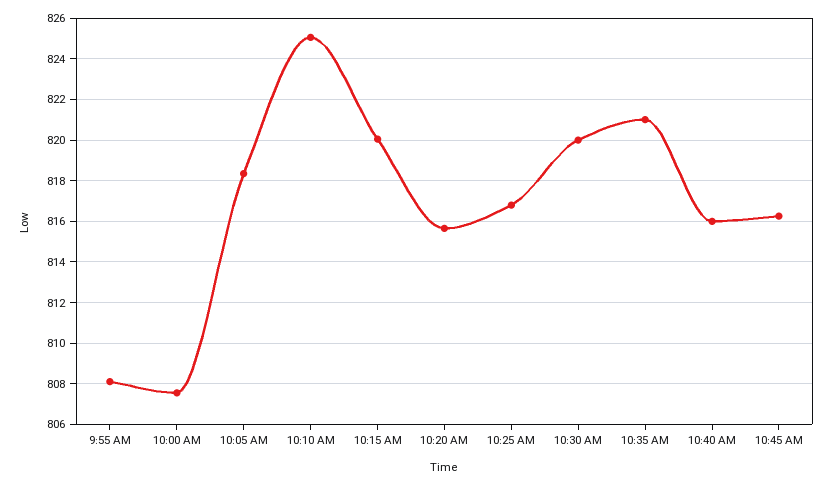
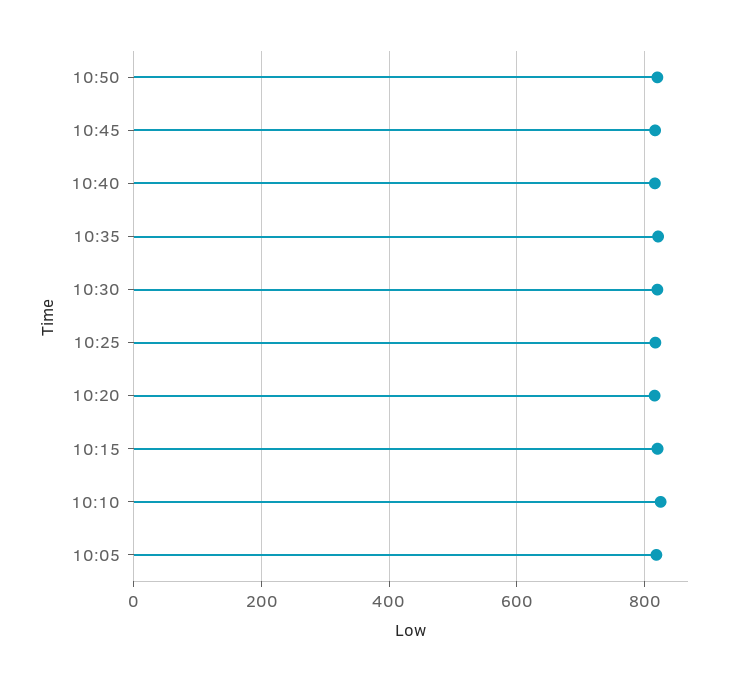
9:55 AM: 808 -> none
10:00 AM: 807.5 -> none
10:50: none -> 820

